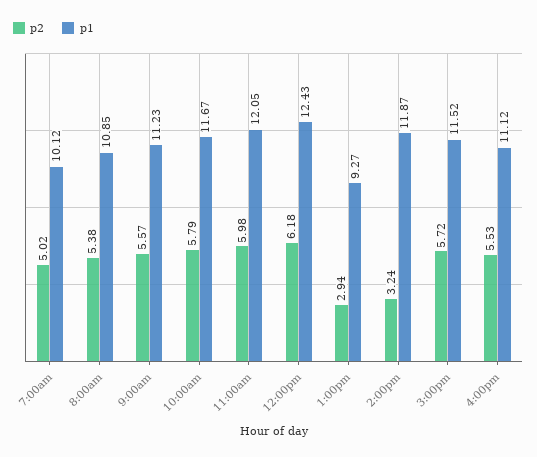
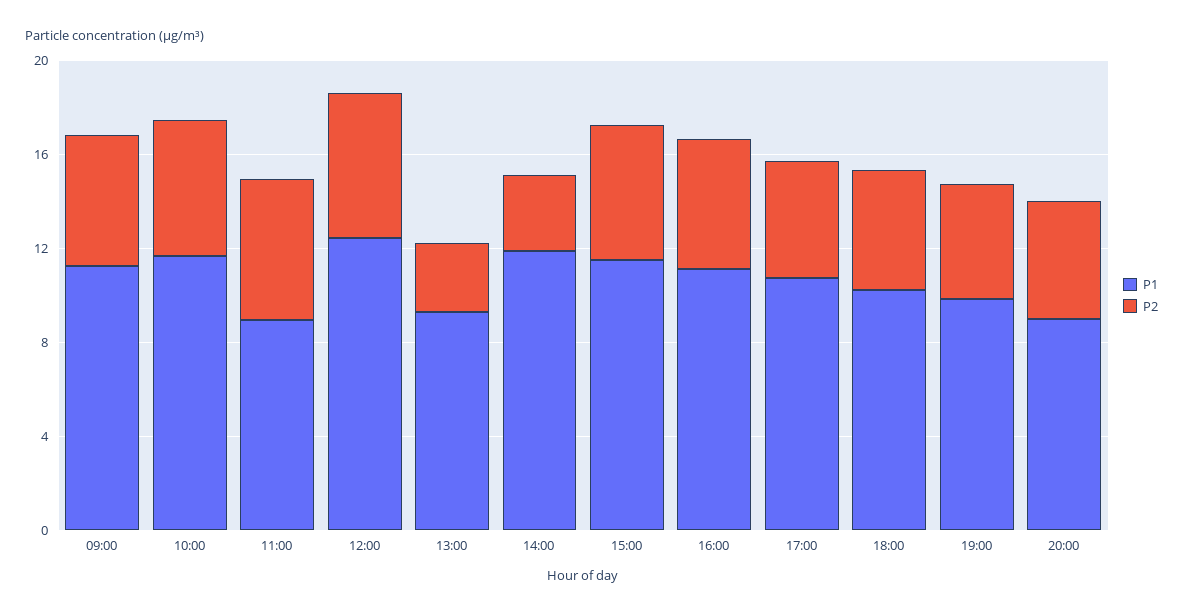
p2, 7:00am: 5.02 -> none
p1, 7:00am: 10.12 -> none
p2, 8:00am: 5.38 -> none
p1, 8:00am: 10.85 -> none
p1, 11:00am: 12.05 -> 9
p1, 17:00: none -> 11
p2, 17:00: none -> 5
p1, 18:00: none -> 10
p2, 18:00: none -> 5
p1, 19:00: none -> 10
p2, 19:00: none -> 5
p1, 20:00: none -> 9
p2, 20:00: none -> 5

